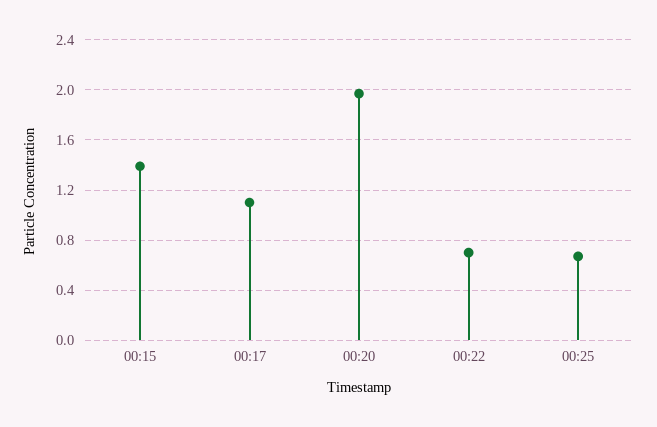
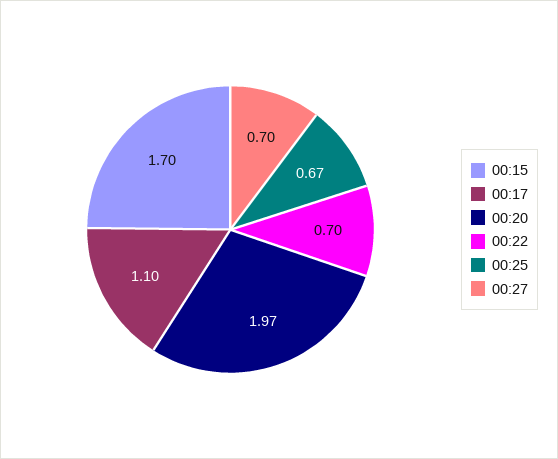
00:15: 1.4 -> 1.7
00:27: none -> 0.7

